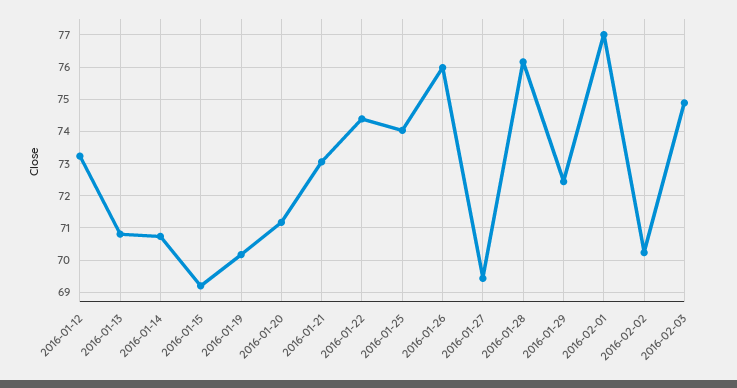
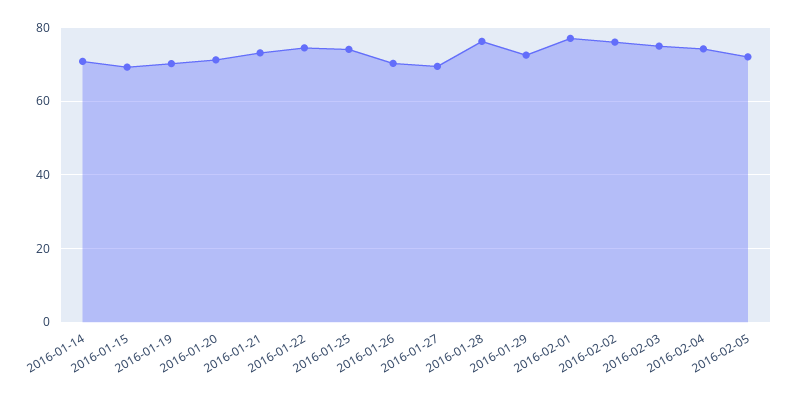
2016-01-12: 73.2 -> none
2016-01-13: 70.8 -> none
2016-01-26: 76 -> 70
2016-02-02: 70.2 -> 76
2016-02-04: none -> 74
2016-02-05: none -> 72

